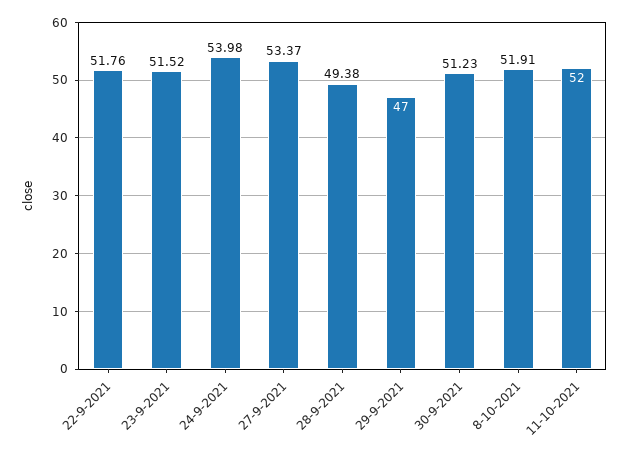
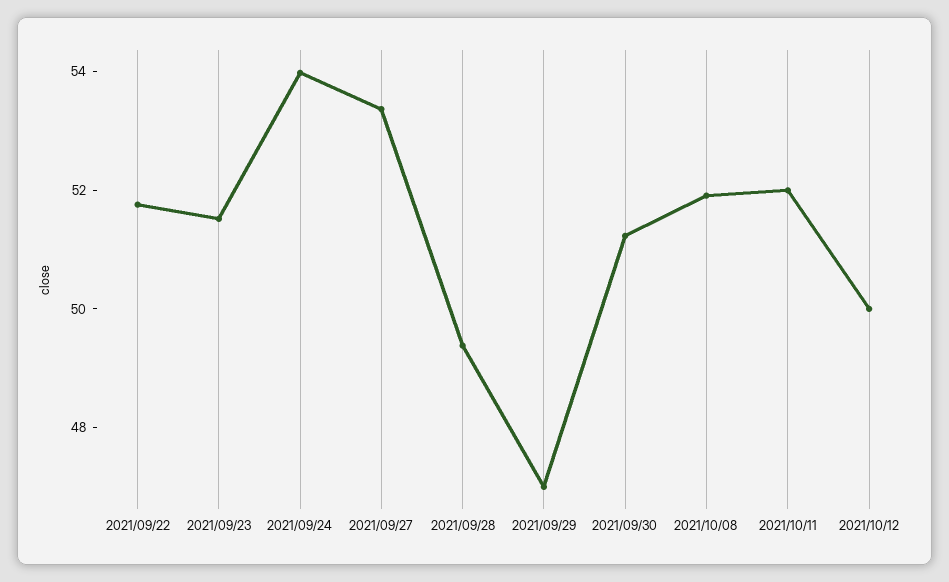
2021/10/12: none -> 50

